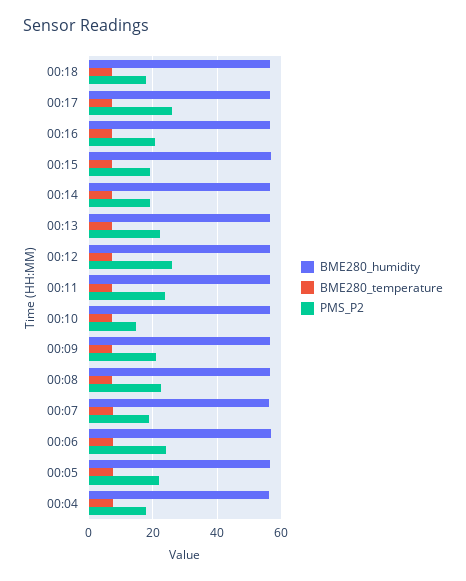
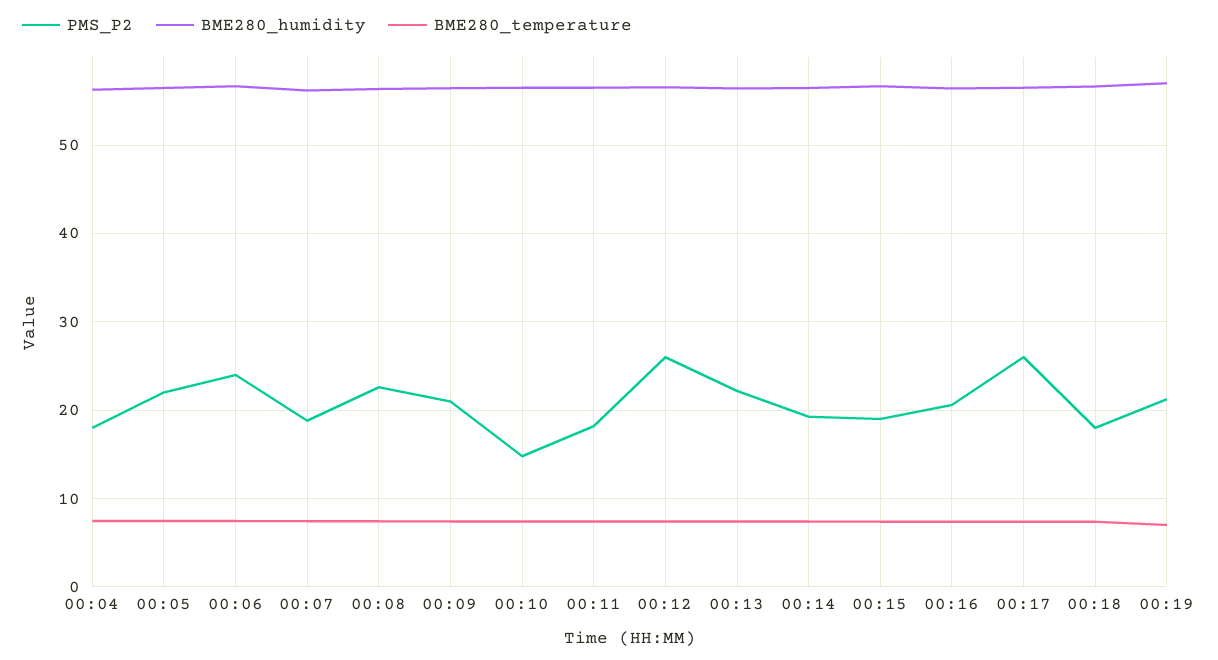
PMS_P2, 00:11: 24 -> 18
PMS_P2, 00:19: none -> 21
BME280_humidity, 00:19: none -> 57
BME280_temperature, 00:19: none -> 7

